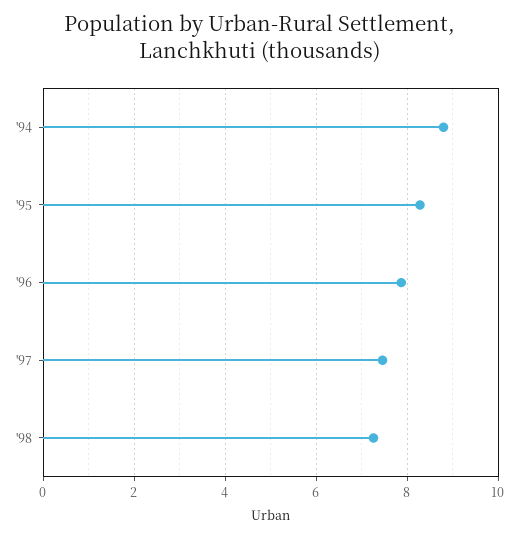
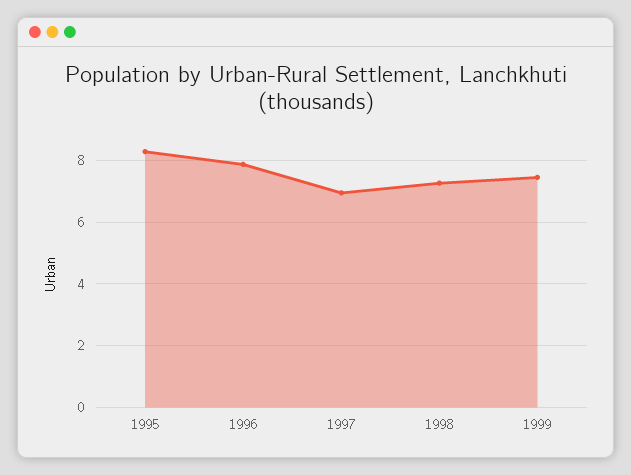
'94: 8.8 -> none
'97: 7.4 -> 7
1999: none -> 7.4

